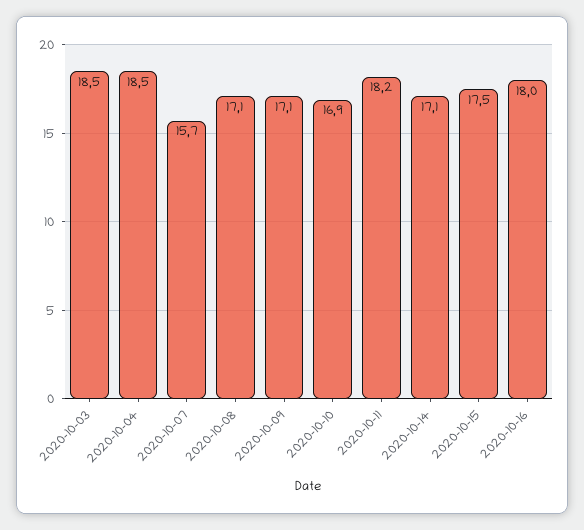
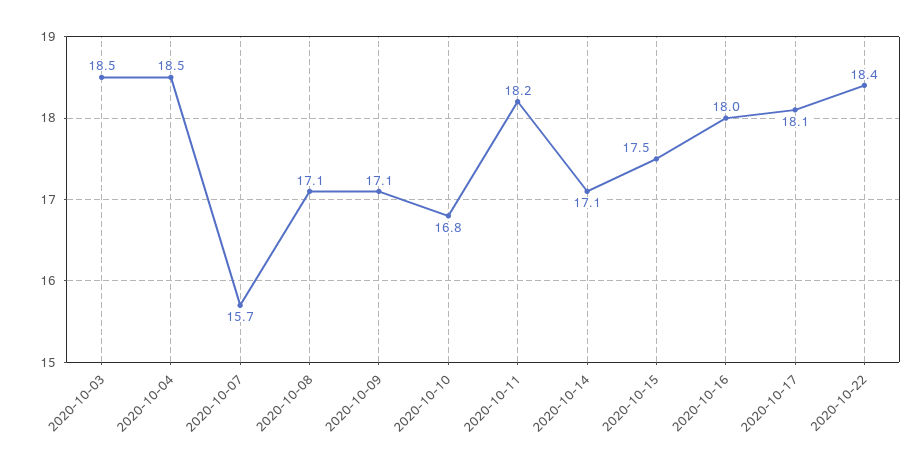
2020-10-10: 16.9 -> 16.8
2020-10-17: none -> 18.1
2020-10-22: none -> 18.4

